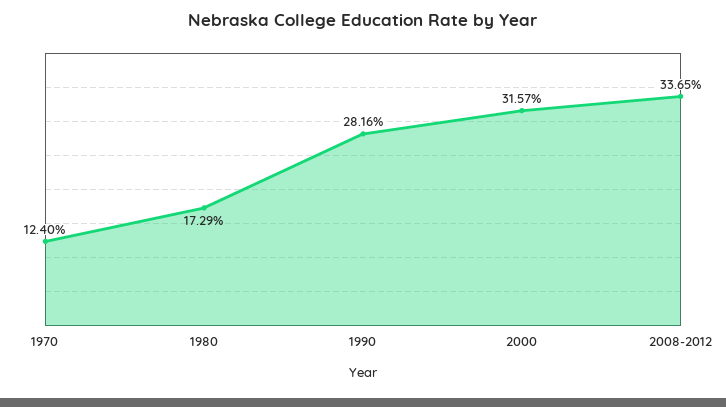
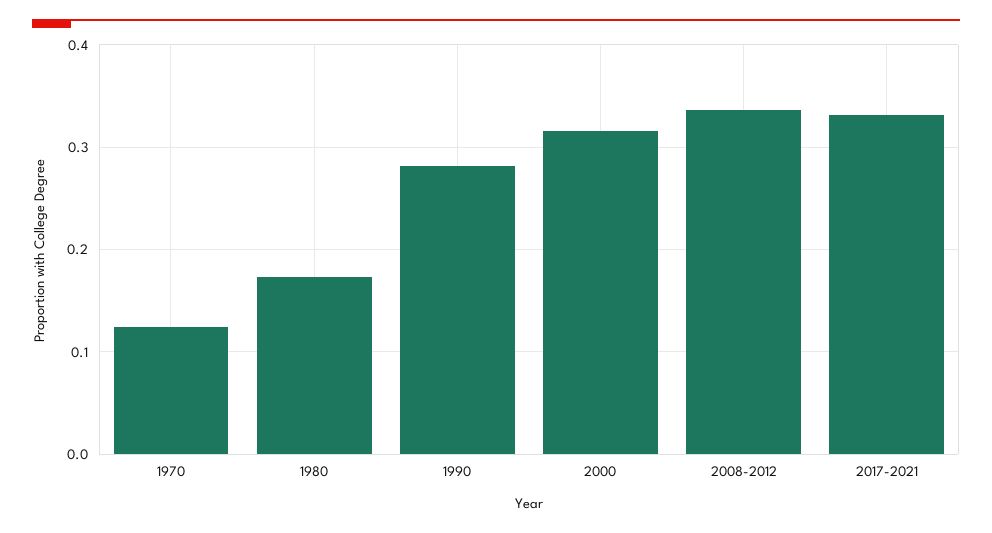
2017-2021: none -> 0.33

